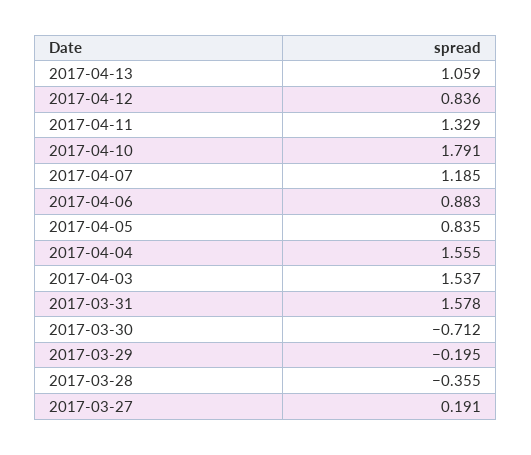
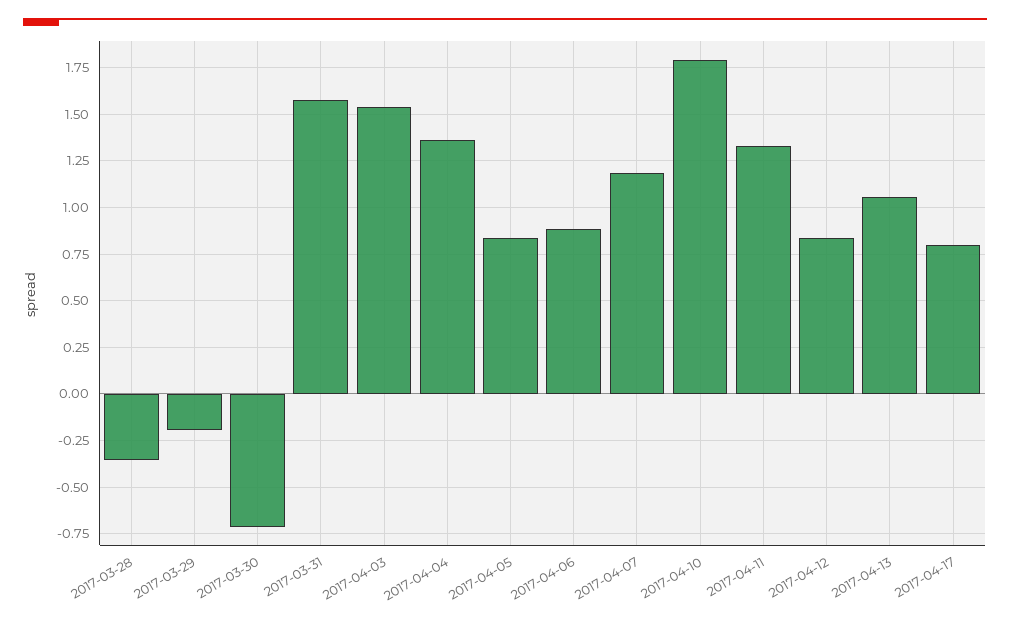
2017-04-04: 1.555 -> 1.35
2017-03-27: 0.191 -> none
2017-04-17: none -> 0.8

